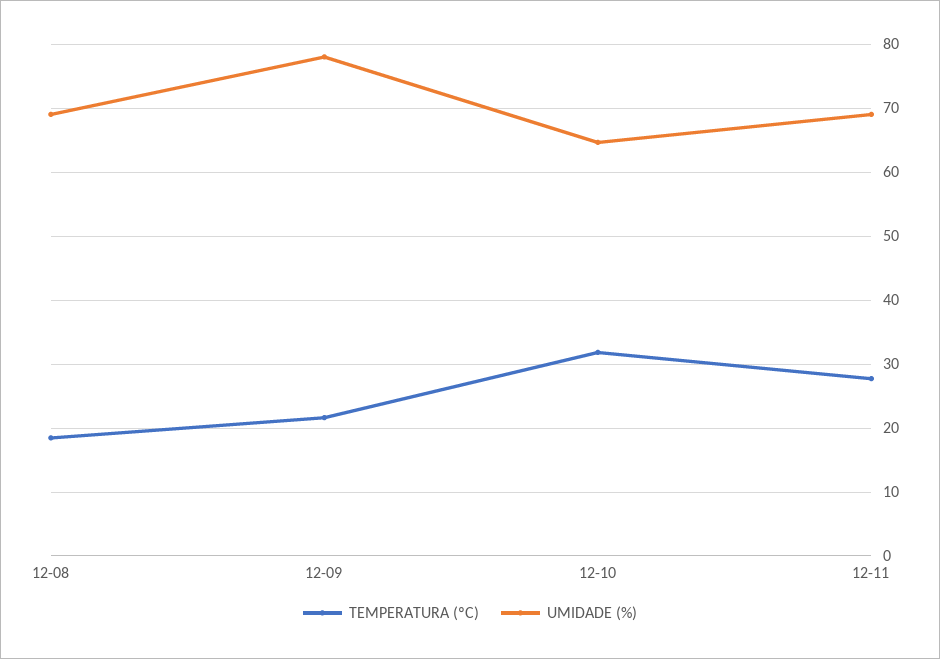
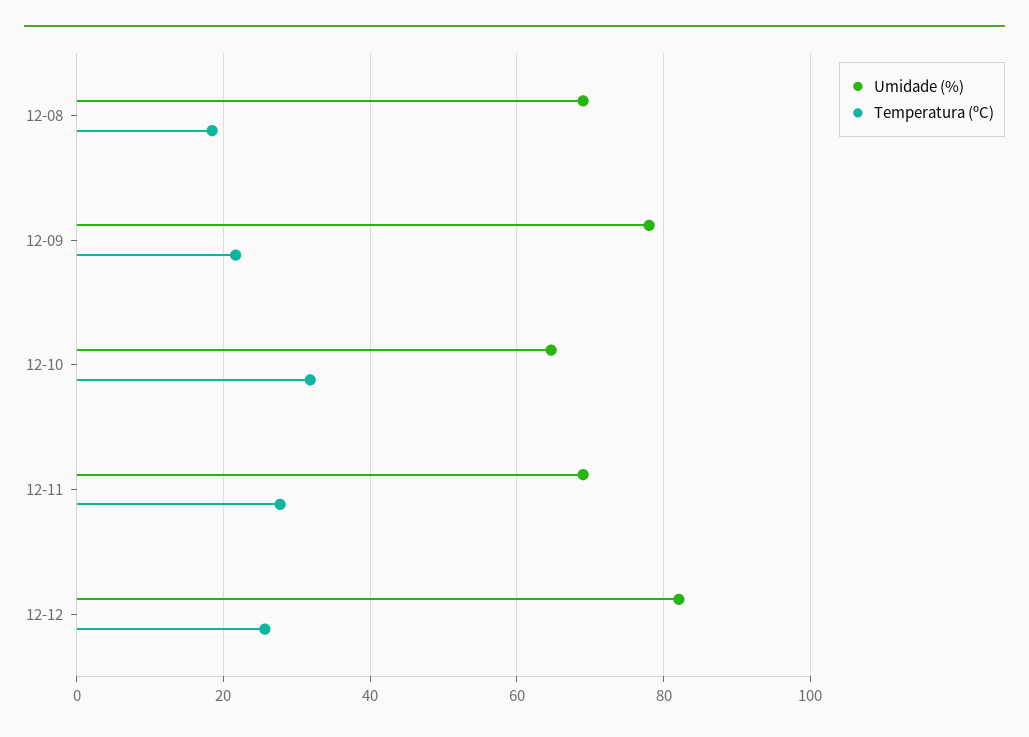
UMIDADE (%), 12-12: none -> 82
TEMPERATURA (ºC), 12-12: none -> 26

